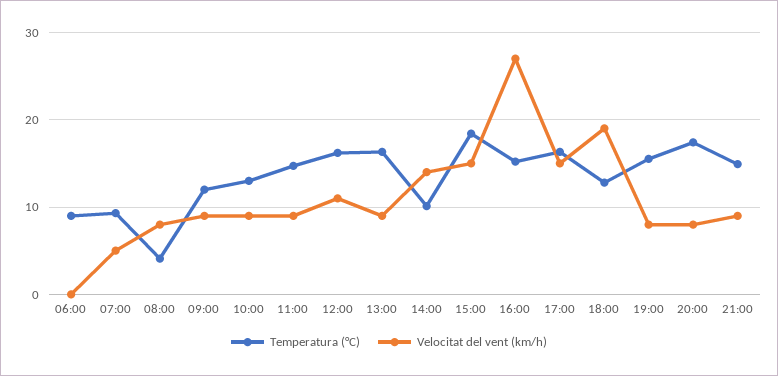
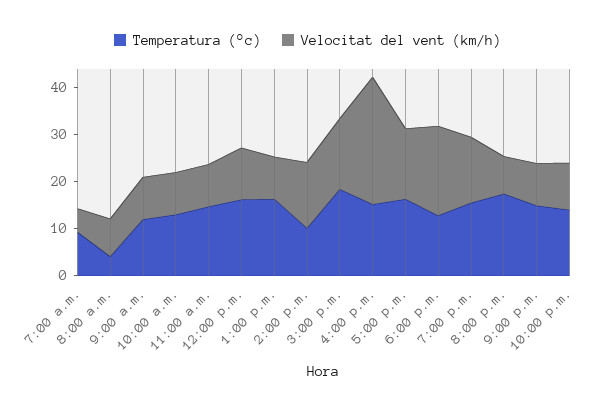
Temperatura (°C), 06:00: 9 -> none
Velocitat del vent (km/h), 06:00: 0 -> none
Velocitat del vent (km/h), 19:00: 8 -> 14
Temperatura (°C), 10:00 p.m.: none -> 14
Velocitat del vent (km/h), 10:00 p.m.: none -> 10

